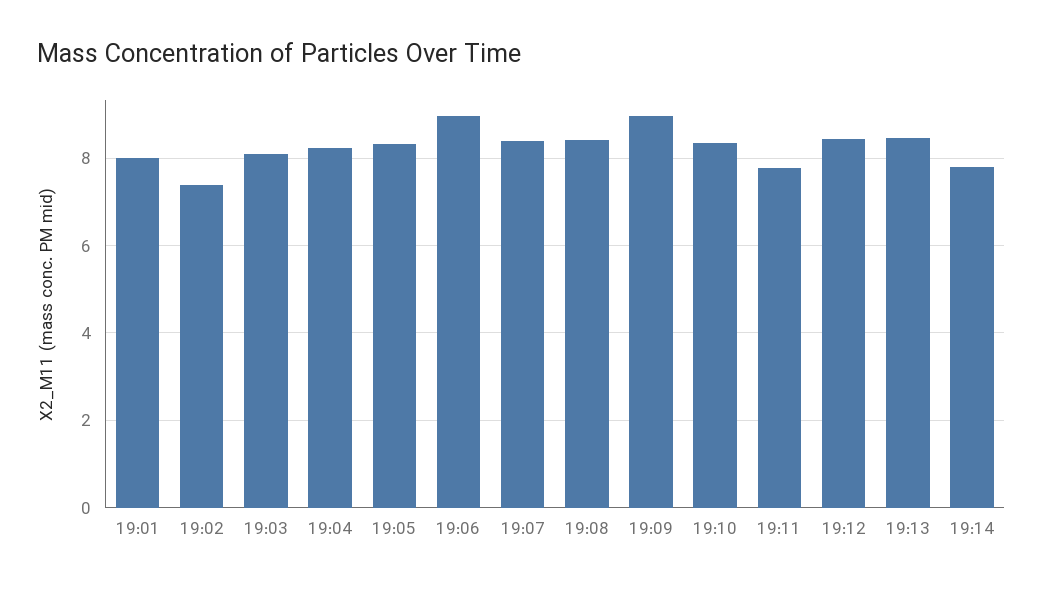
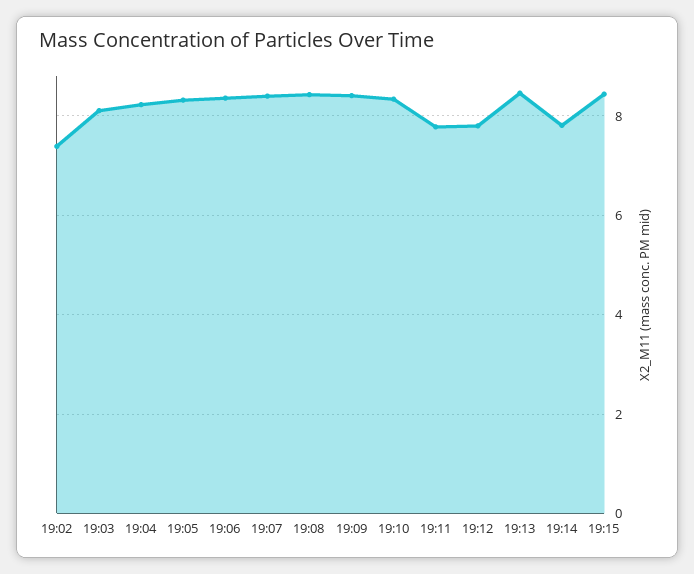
19:01: 8 -> none
19:06: 9 -> 8.4
19:09: 9 -> 8.4
19:12: 8.4 -> 7.8
19:15: none -> 8.4

